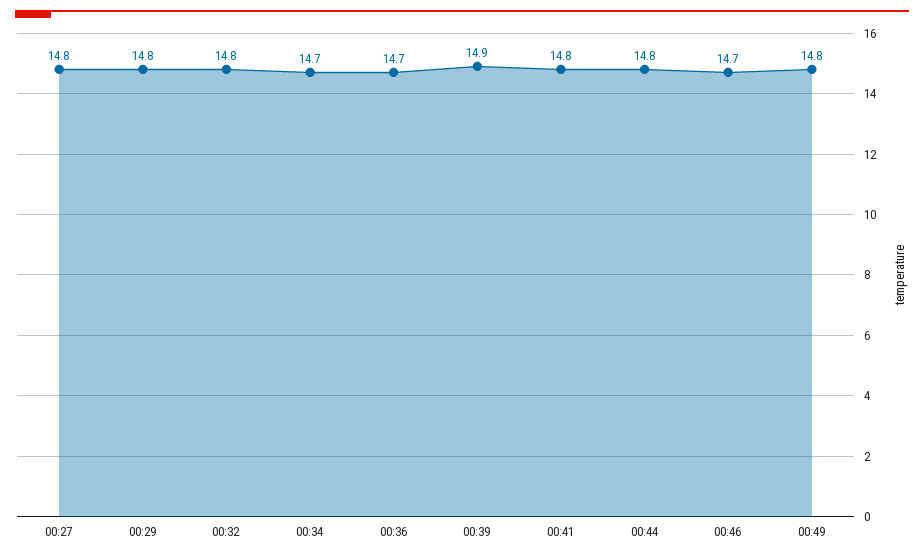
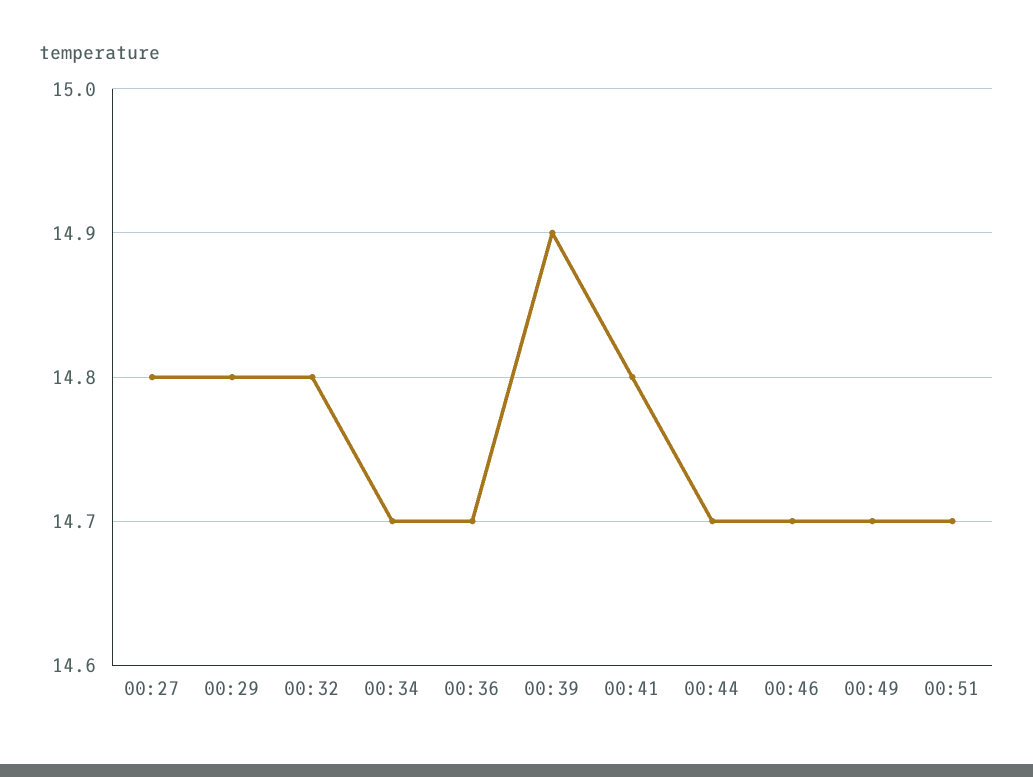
00:44: 14.8 -> 14.7
00:49: 14.8 -> 14.7
00:51: none -> 14.7

